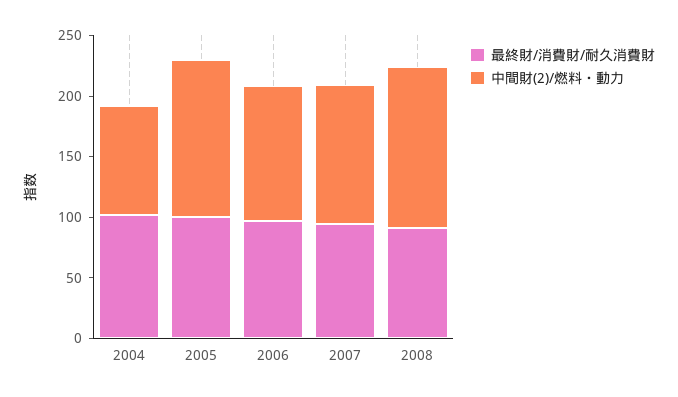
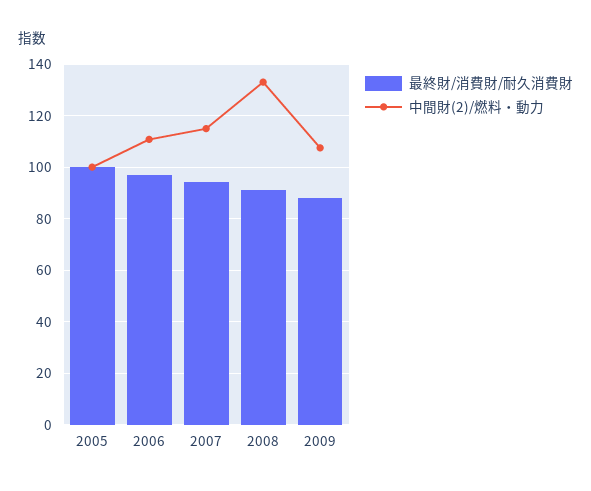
最終財/消費財/耐久消費財, 2004: 100 -> none
中間財(2)/燃料・動力, 2004: 90 -> none
中間財(2)/燃料・動力, 2005: 130 -> 100
最終財/消費財/耐久消費財, 2009: none -> 87.5
中間財(2)/燃料・動力, 2009: none -> 107.5

